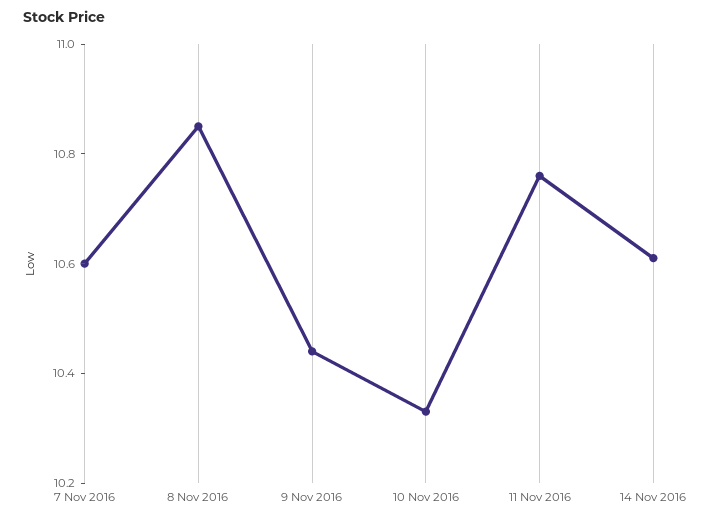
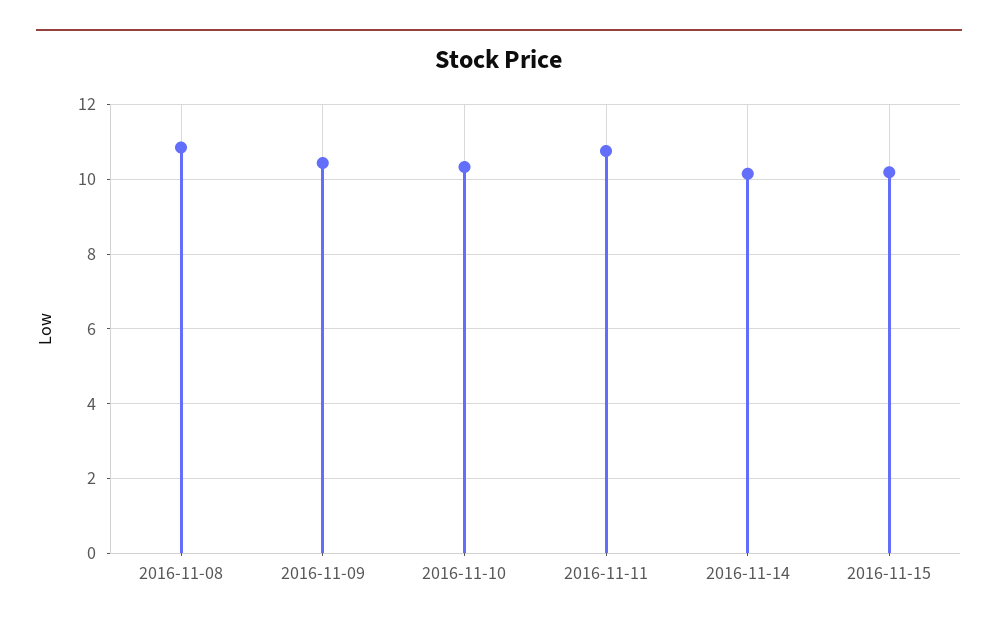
7 Nov 2016: 10.6 -> none
14 Nov 2016: 10.6 -> 10.2
2016-11-15: none -> 10.2

